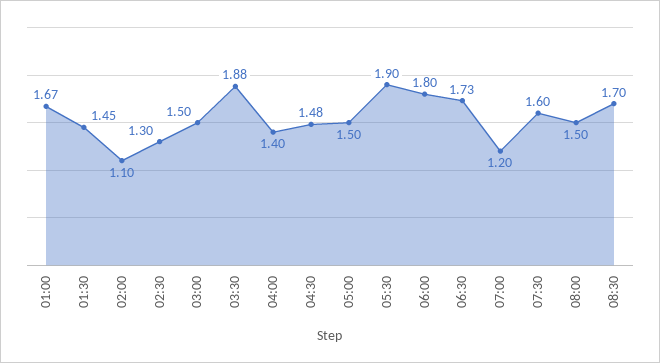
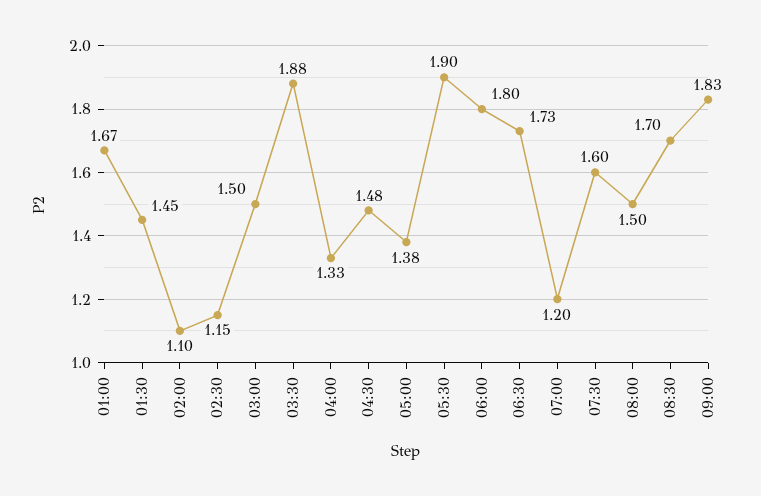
02:30: 1.3 -> 1.15
04:00: 1.4 -> 1.33
05:00: 1.5 -> 1.38
09:00: none -> 1.83

